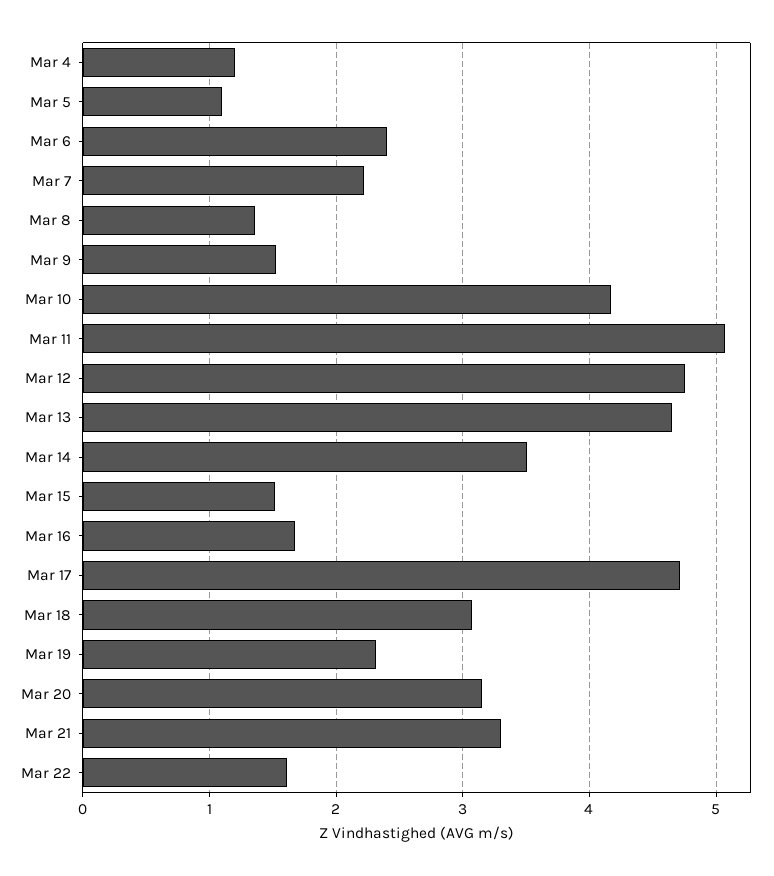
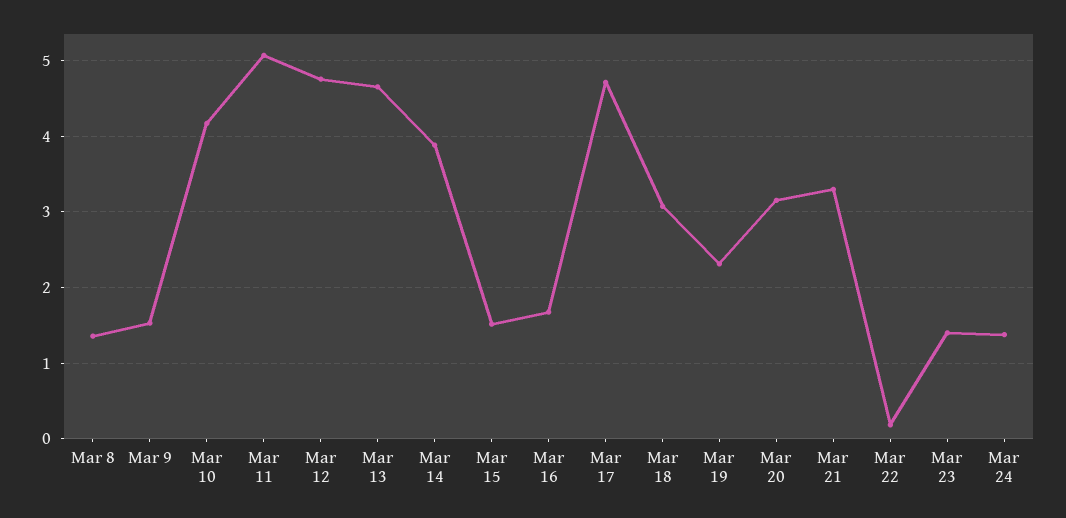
Mar 4: 1.2 -> none
Mar 5: 1.1 -> none
Mar 6: 2.4 -> none
Mar 7: 2.2 -> none
Mar 14: 3.5 -> 3.9
Mar 22: 1.6 -> 0.2
Mar 23: none -> 1.4
Mar 24: none -> 1.4

